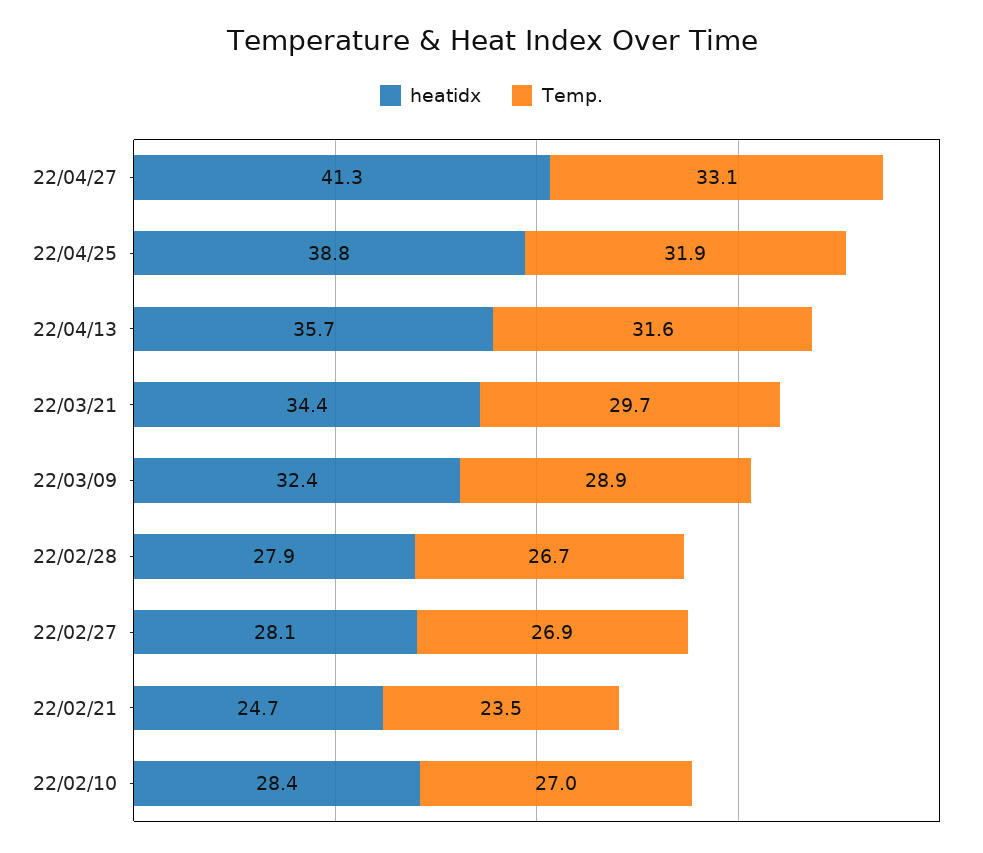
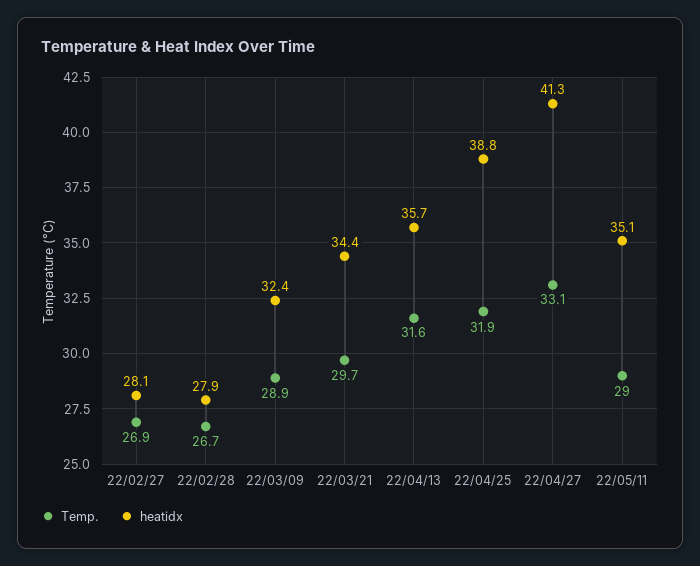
heatidx, 22/02/21: 24.7 -> none
Temp., 22/02/21: 23.5 -> none
heatidx, 22/02/10: 28.4 -> none
Temp., 22/02/10: 27 -> none
Temp., 22/05/11: none -> 29
heatidx, 22/05/11: none -> 35.1

